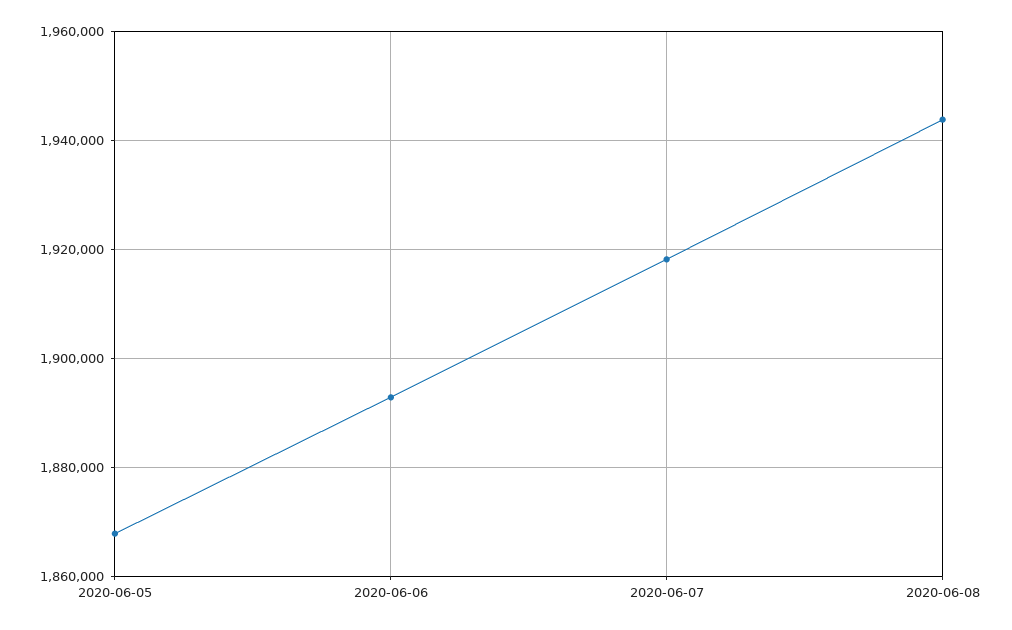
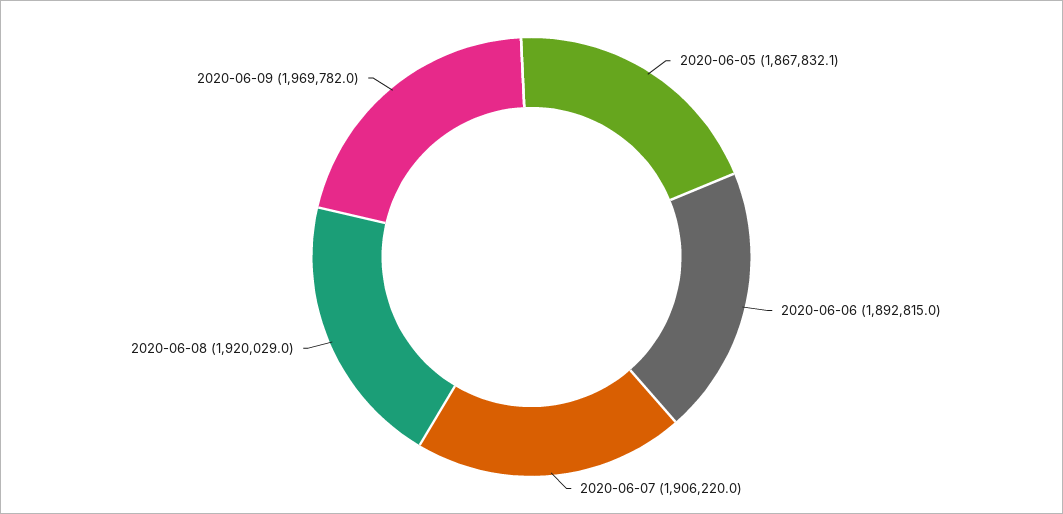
2020-06-07: 1918000 -> 1906220
2020-06-08: 1944000 -> 1920029
2020-06-09: none -> 1969782

